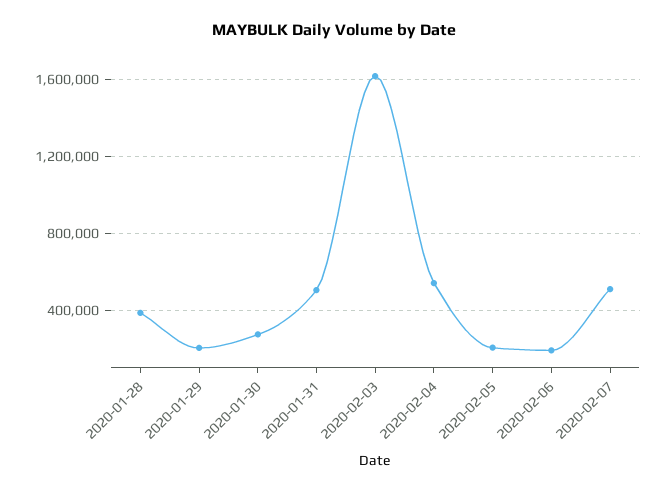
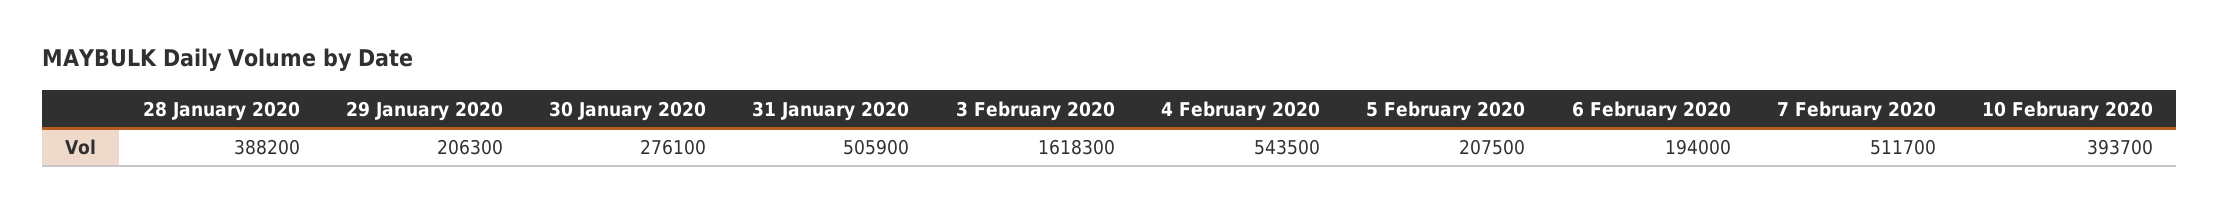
10 February 2020: none -> 393700

